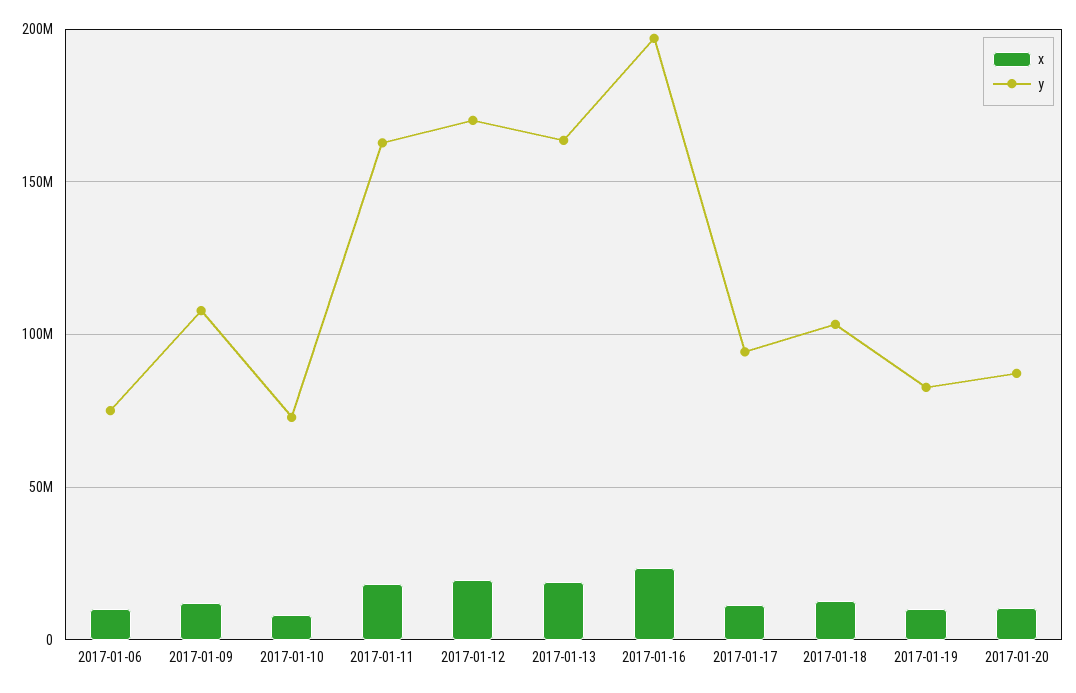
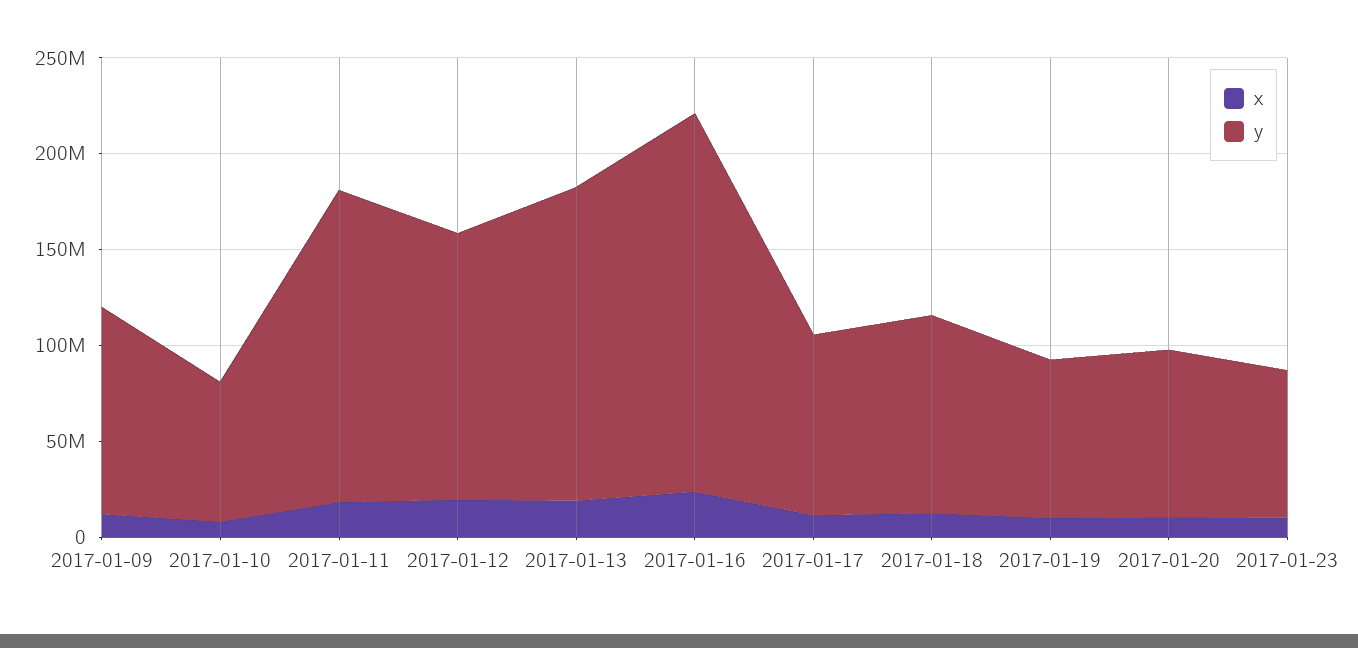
x, 2017-01-06: 10000000 -> none
y, 2017-01-06: 75000000 -> none
y, 2017-01-12: 170000000 -> 140000000
x, 2017-01-23: none -> 10000000
y, 2017-01-23: none -> 80000000

